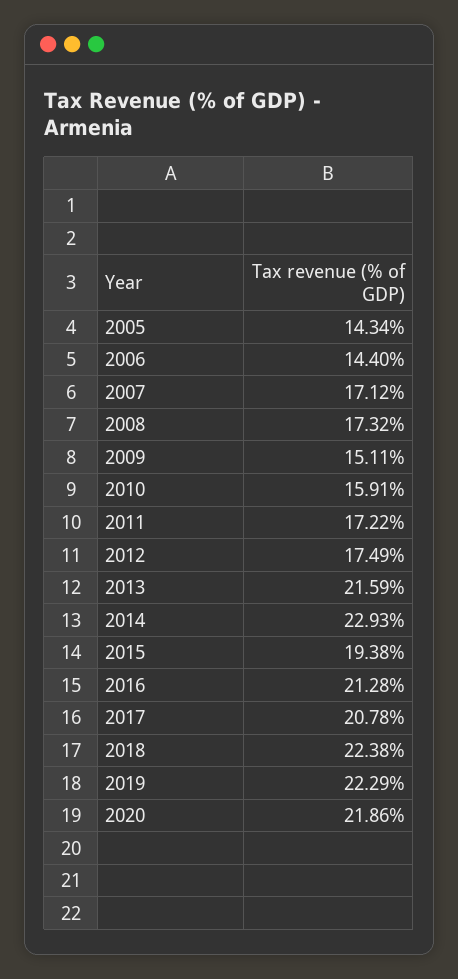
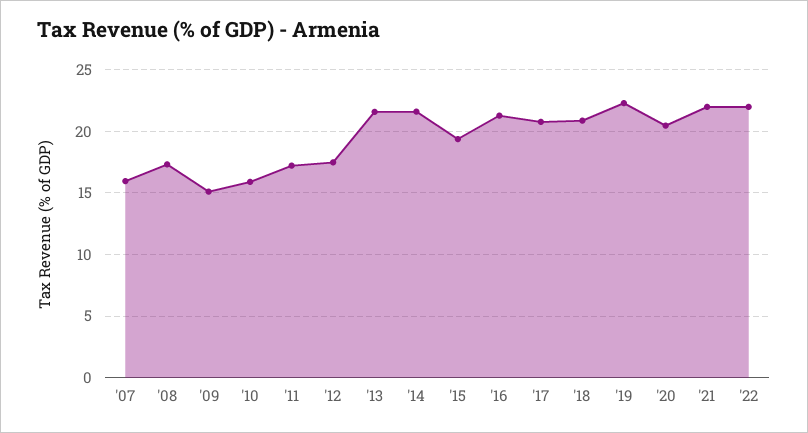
2005: 14.34 -> none
2006: 14.4 -> none
2007: 17.12 -> 16
2014: 22.93 -> 21.5
2018: 22.38 -> 21
2020: 21.86 -> 20.5
'21: none -> 22
'22: none -> 22

